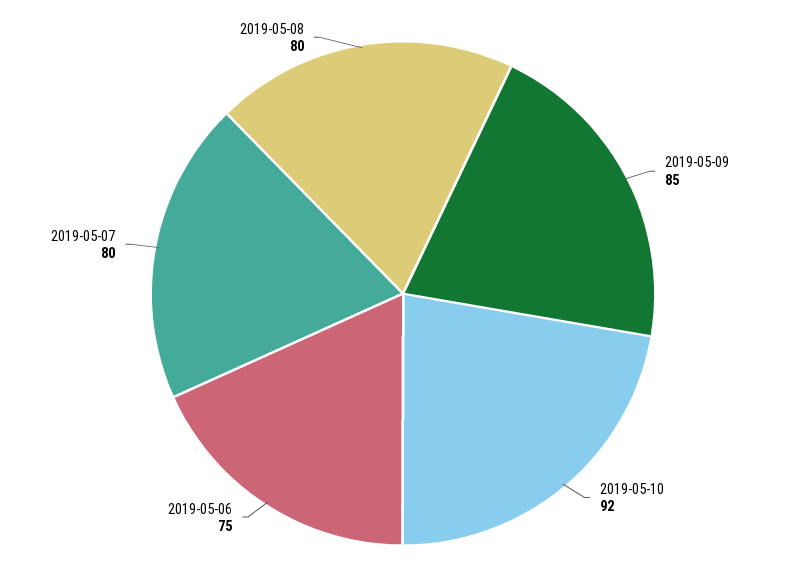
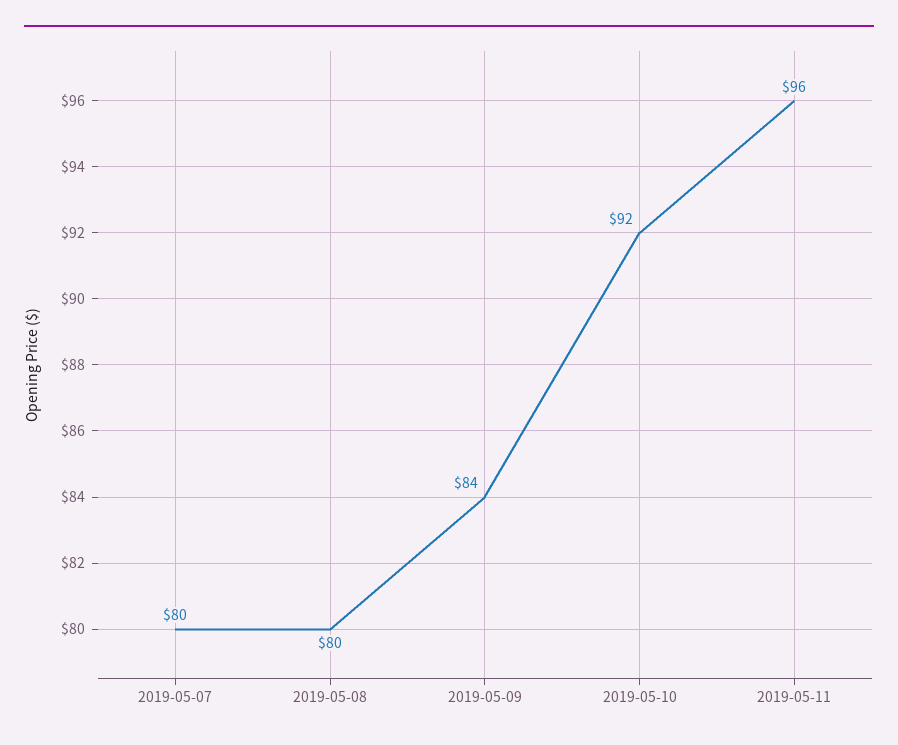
2019-05-09: 85 -> 84
2019-05-06: 75 -> none
2019-05-11: none -> 96

